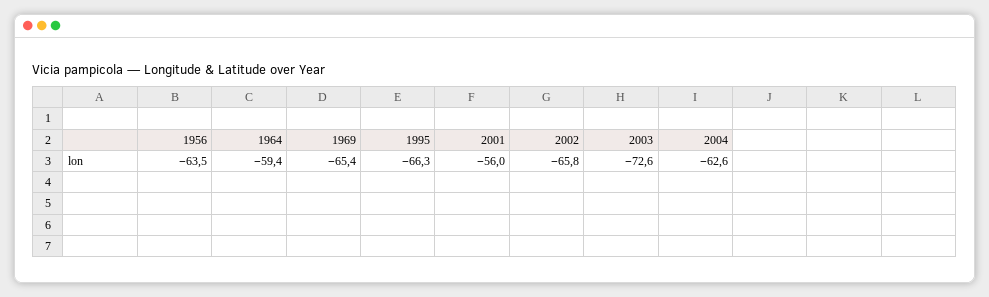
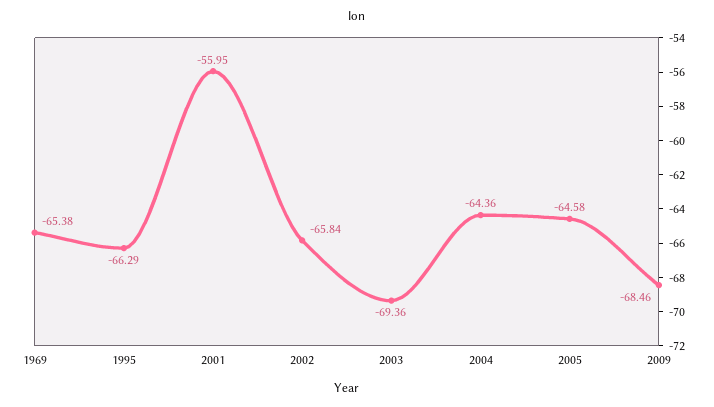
1956: -63.5 -> none
1964: -59.4 -> none
2003: -72.6 -> -69.36
2004: -62.6 -> -64.36
2005: none -> -64.58
2009: none -> -68.46

